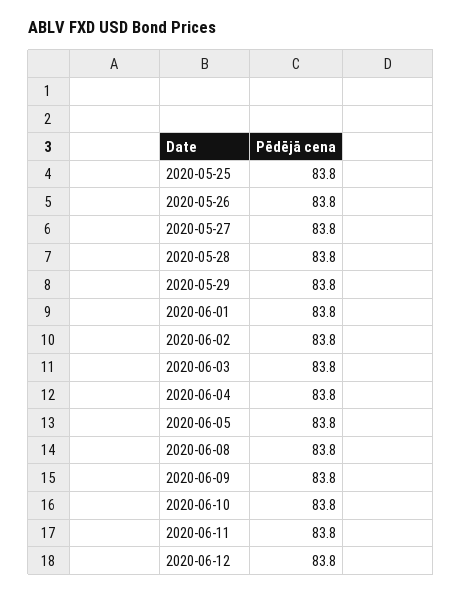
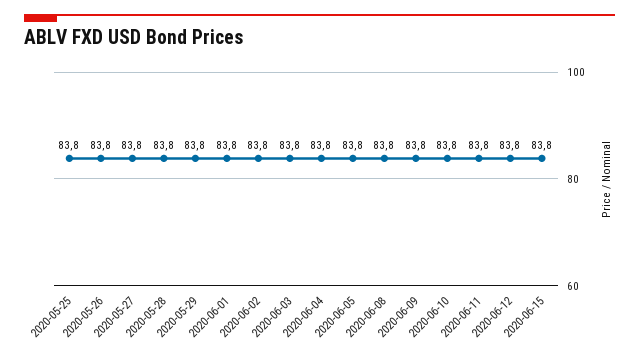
2020-06-15: none -> 83.8

